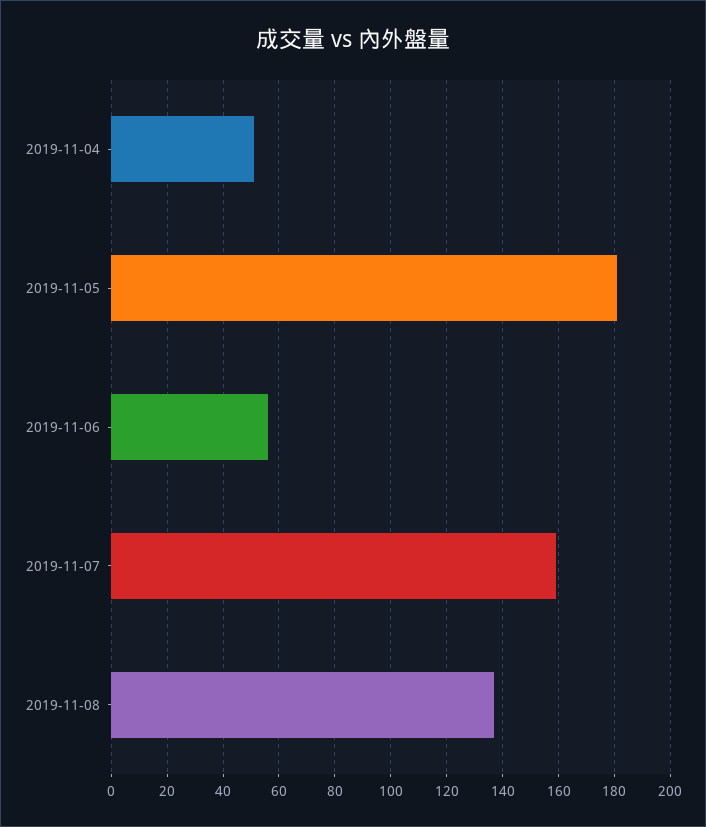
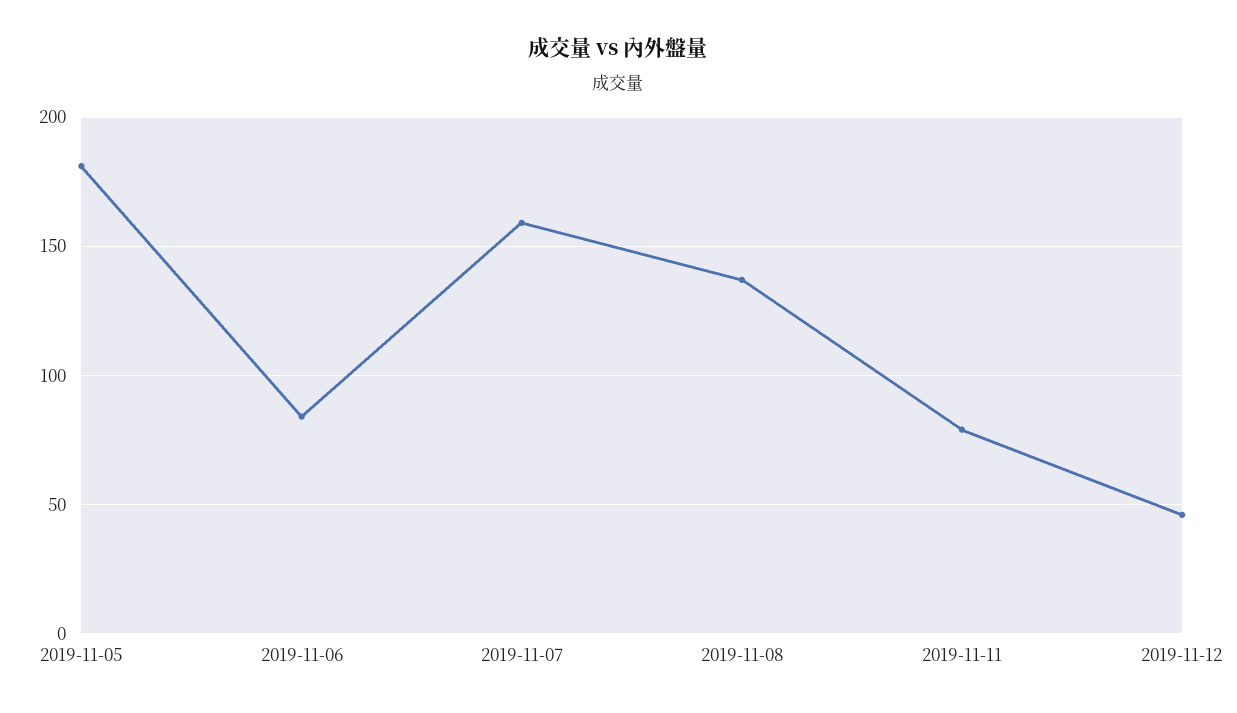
2019-11-04: 50 -> none
2019-11-06: 55 -> 85
2019-11-11: none -> 80
2019-11-12: none -> 45

